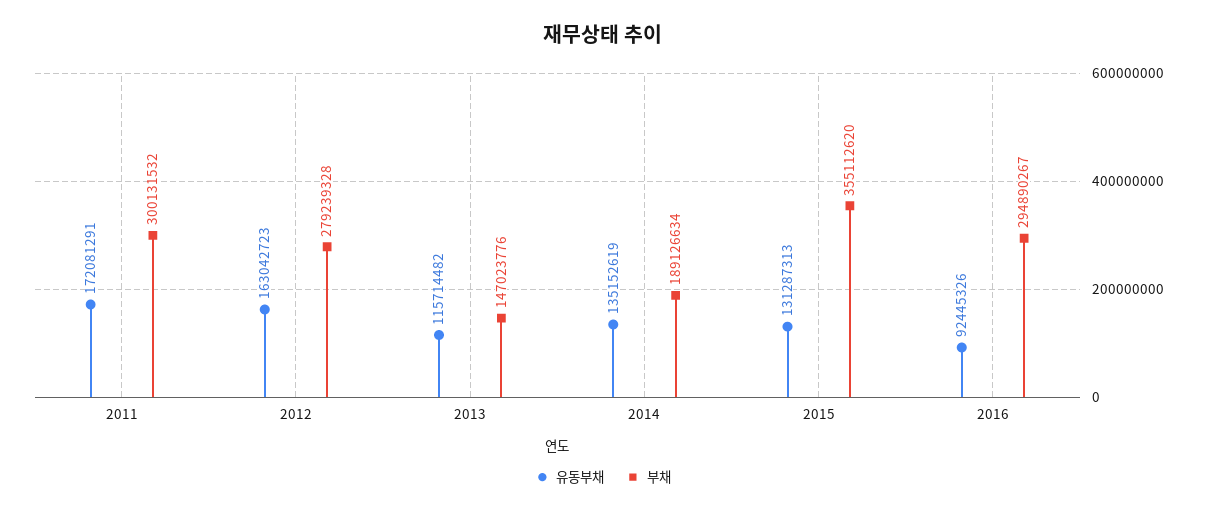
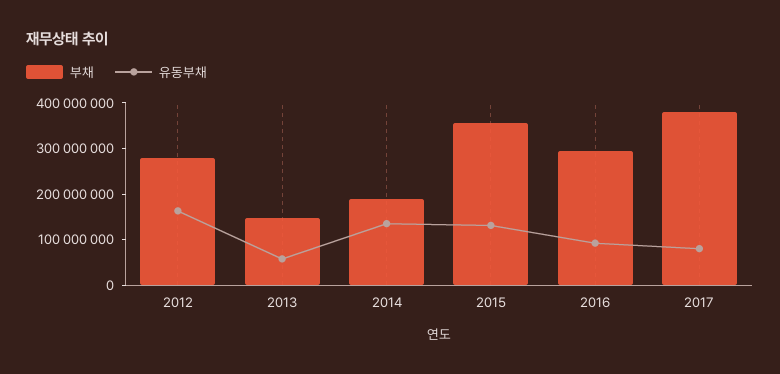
유동부채, 2011: 172081291 -> none
부채, 2011: 300131532 -> none
유동부채, 2013: 115714482 -> 60000000
부채, 2017: none -> 380000000
유동부채, 2017: none -> 80000000

